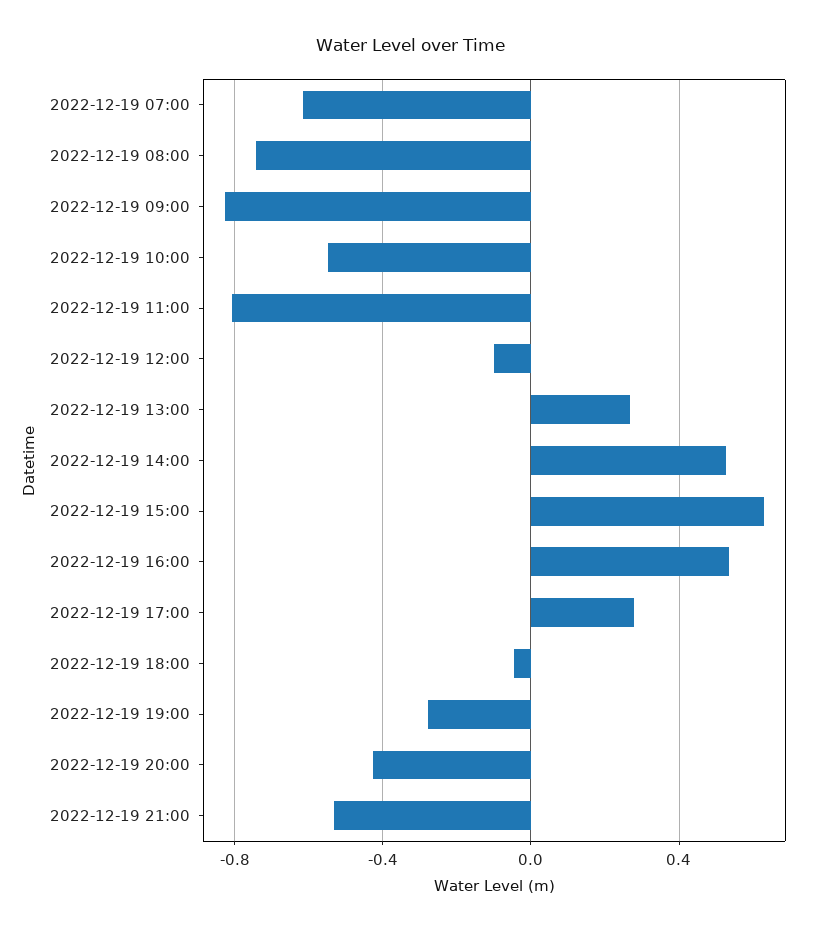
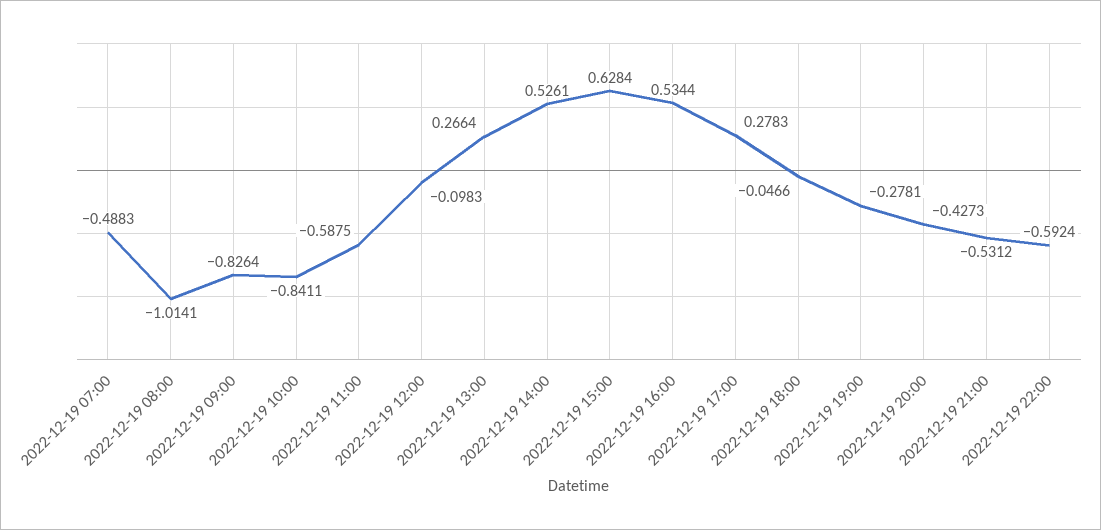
2022-12-19 07:00: -0.6 -> -0.4883
2022-12-19 08:00: -0.75 -> -1.0141
2022-12-19 10:00: -0.55 -> -0.8411
2022-12-19 11:00: -0.8 -> -0.5875
2022-12-19 22:00: none -> -0.5924

